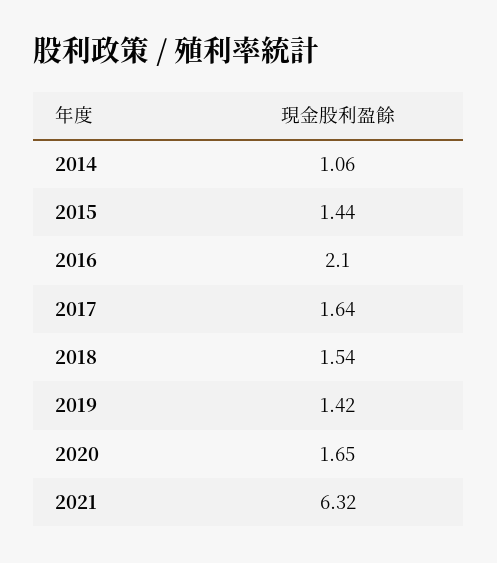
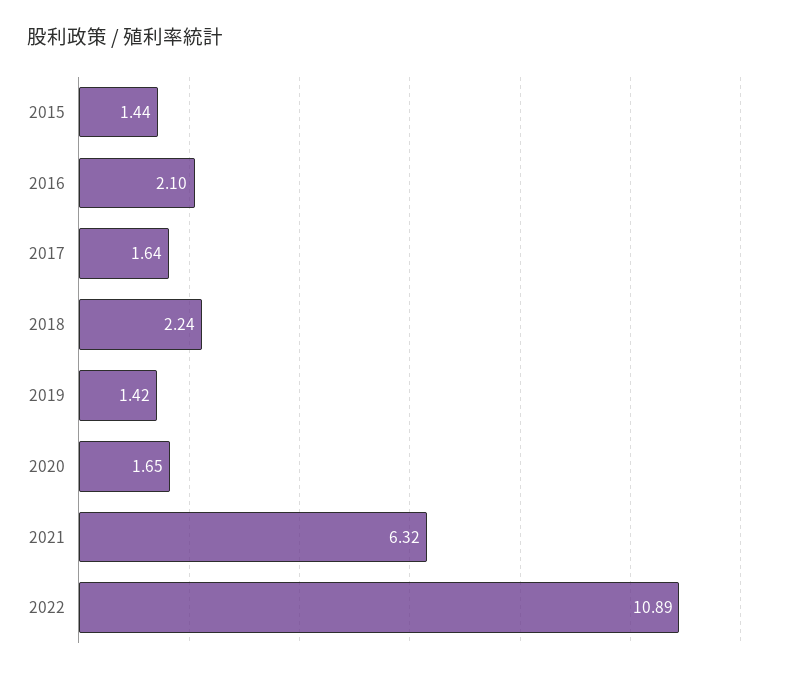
2014: 1.06 -> none
2018: 1.54 -> 2.24
2022: none -> 10.89

